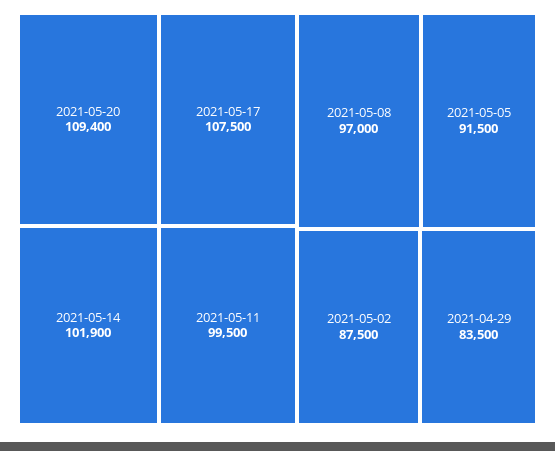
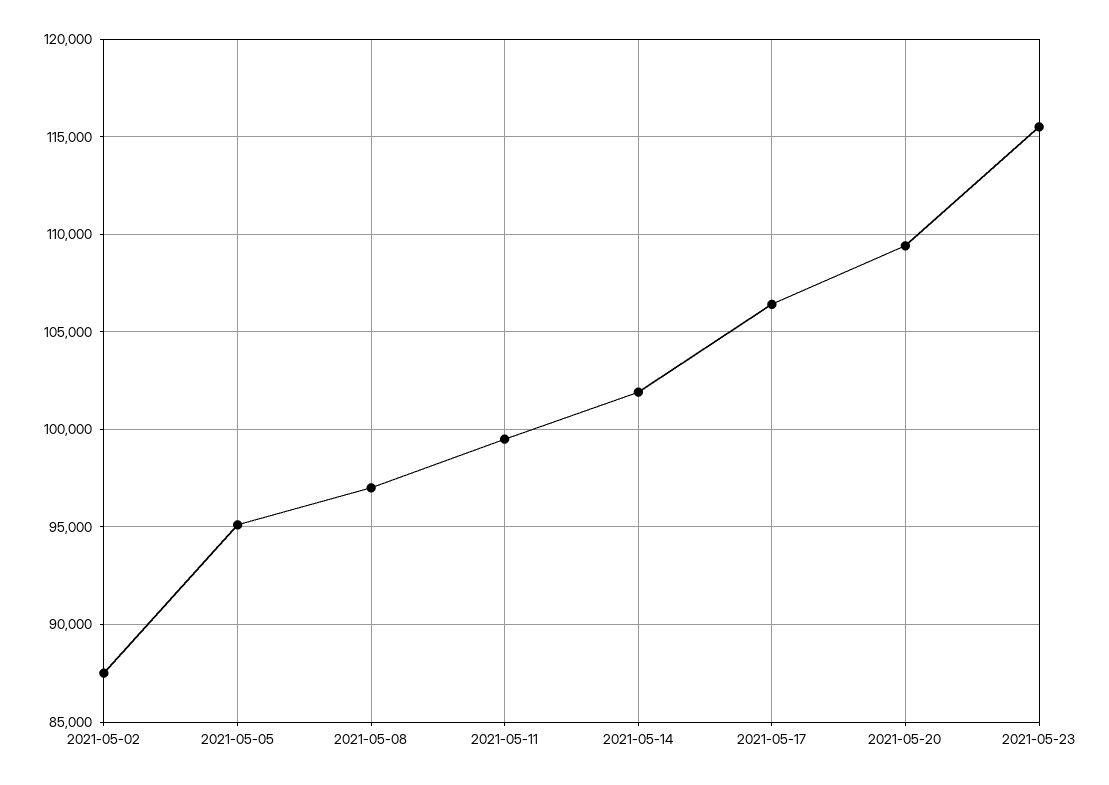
2021-05-17: 107500 -> 106500
2021-05-05: 91500 -> 95000
2021-04-29: 83500 -> none
2021-05-23: none -> 115500

